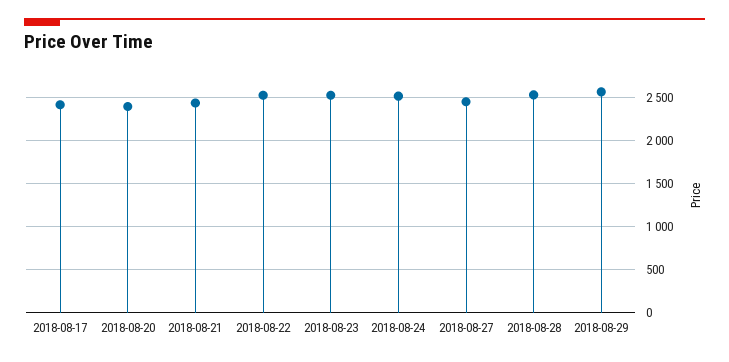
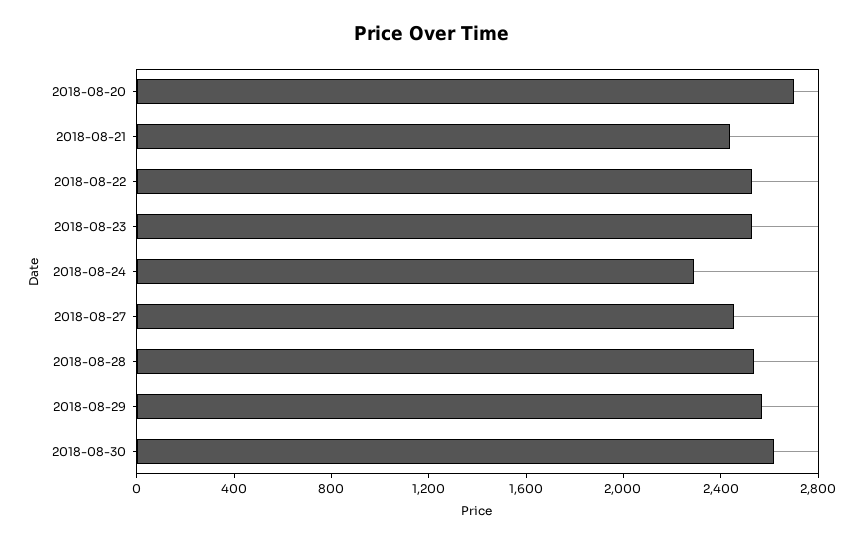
2018-08-17: 2400 -> none
2018-08-20: 2400 -> 2700
2018-08-24: 2500 -> 2300
2018-08-30: none -> 2600

